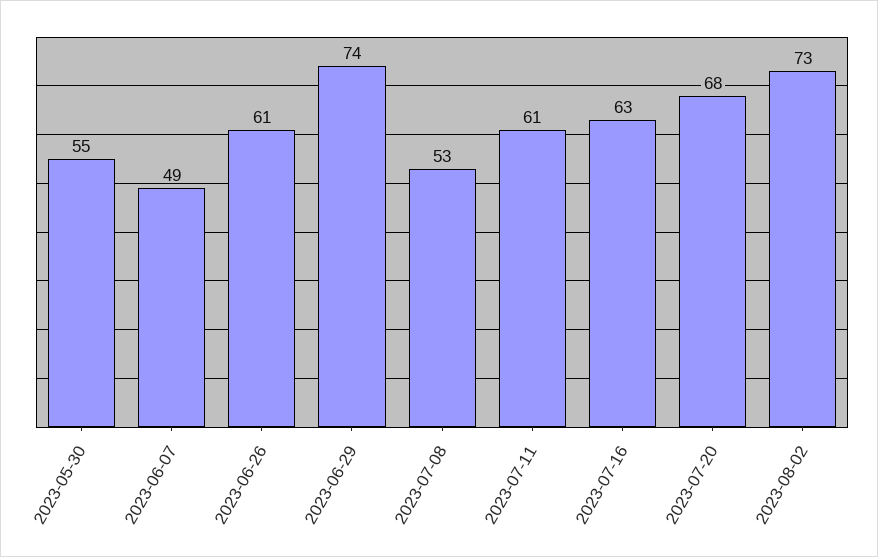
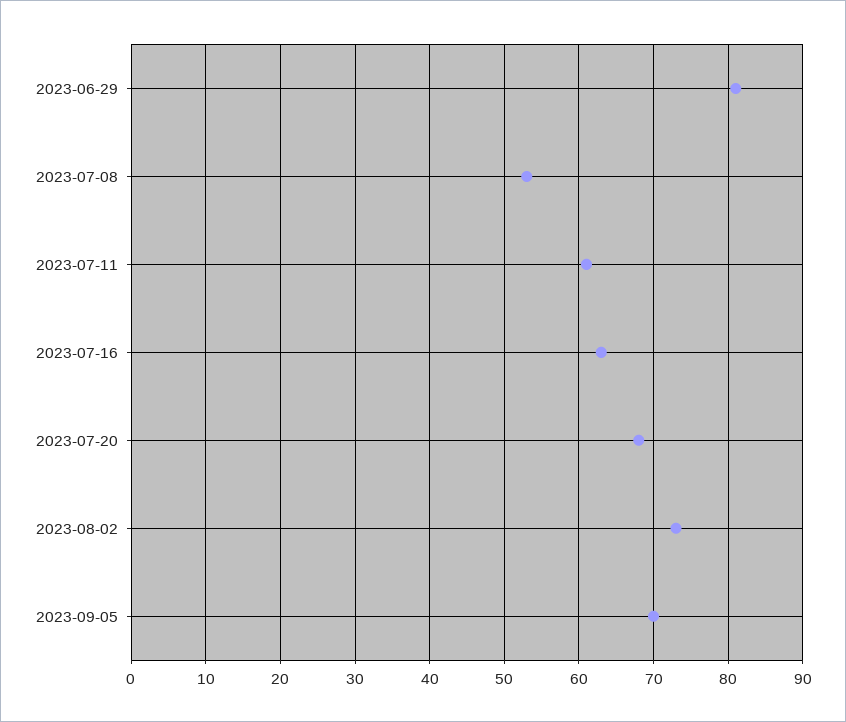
2023-05-30: 55 -> none
2023-06-07: 49 -> none
2023-06-26: 61 -> none
2023-06-29: 74 -> 81
2023-09-05: none -> 70

